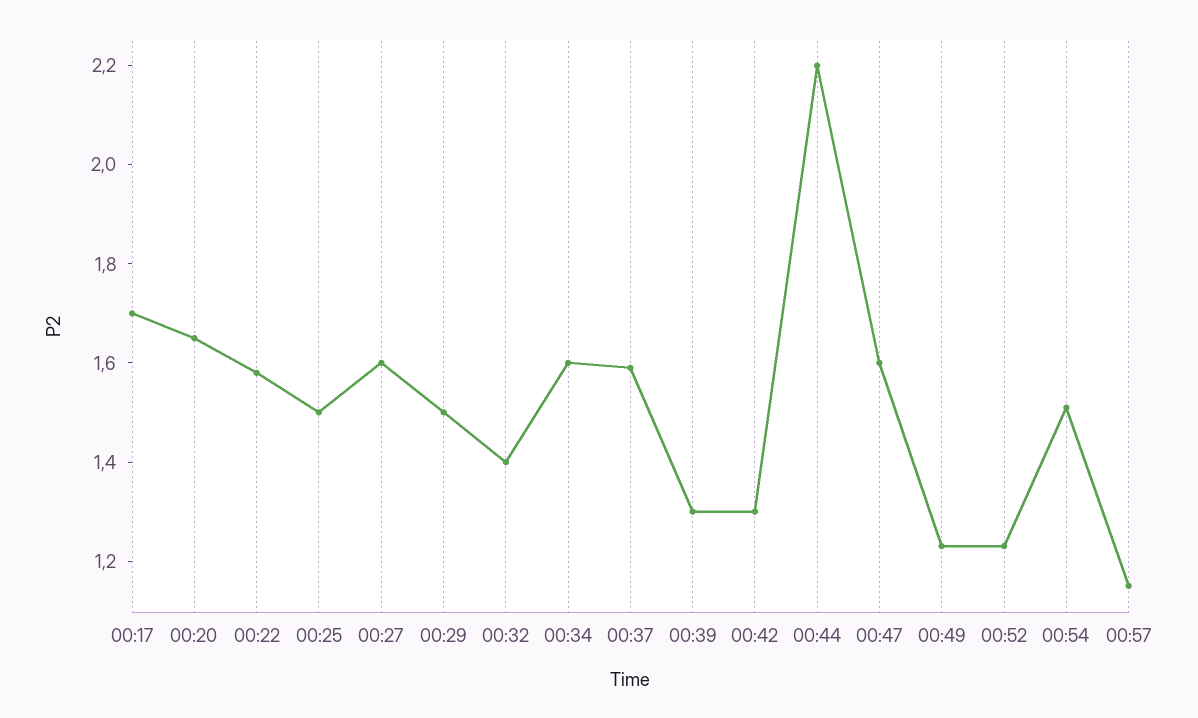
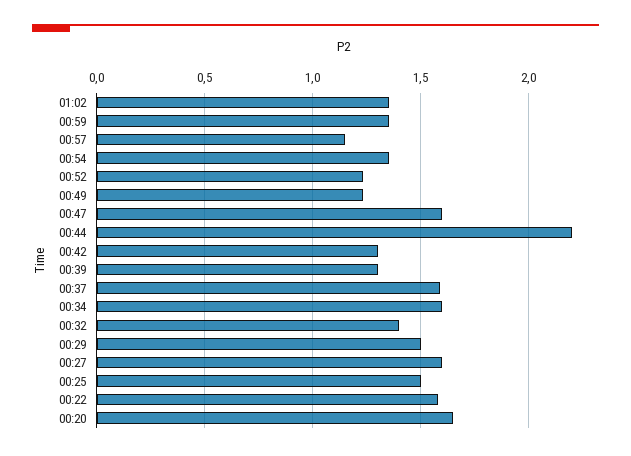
00:17: 1.7 -> none
00:54: 1.5 -> 1.35
01:02: none -> 1.35
00:59: none -> 1.35

